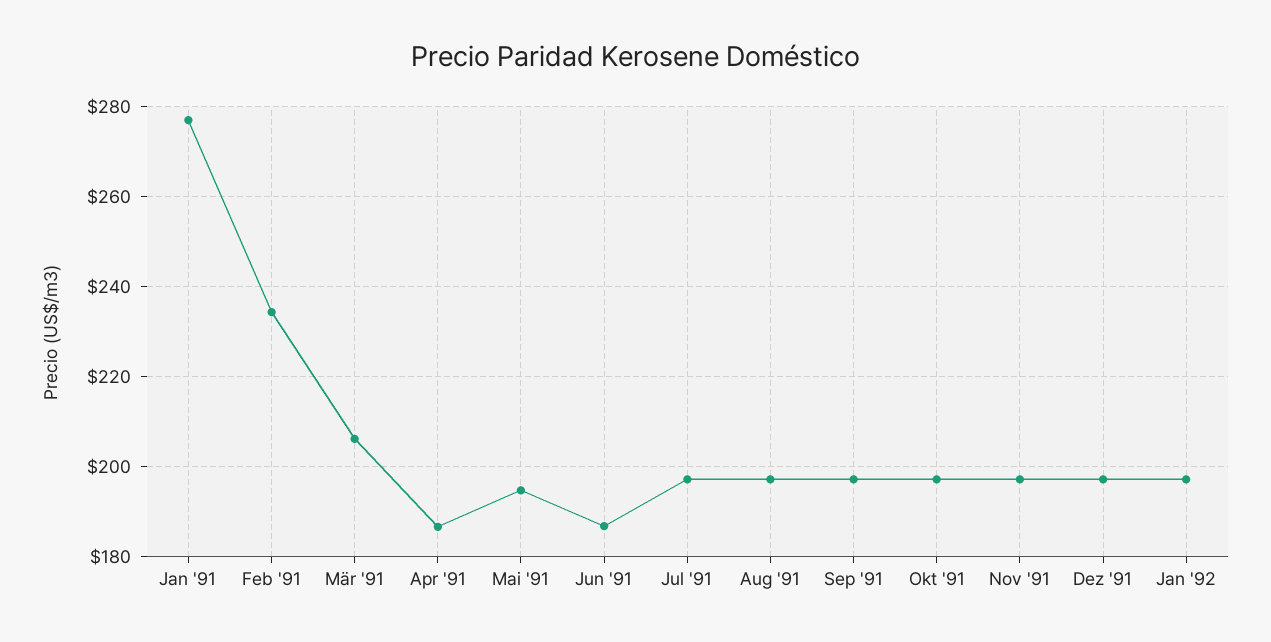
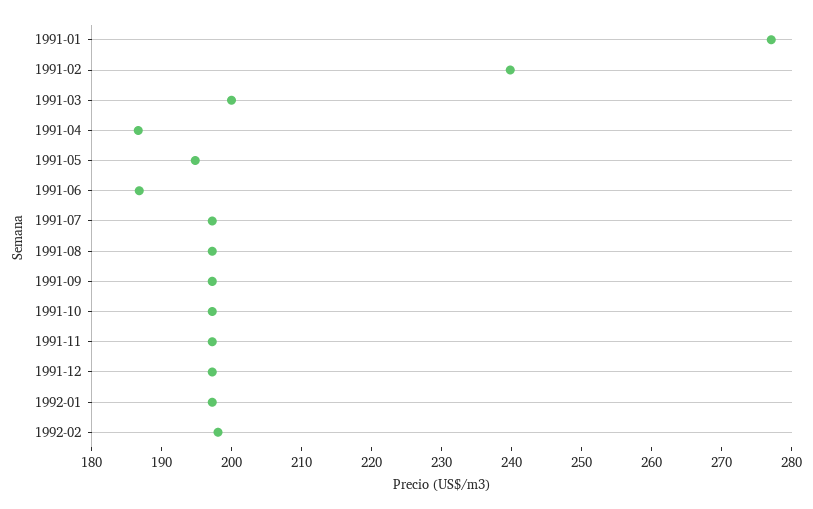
Feb '91: 234 -> 240
Mär '91: 206 -> 200
1992-02: none -> 198

